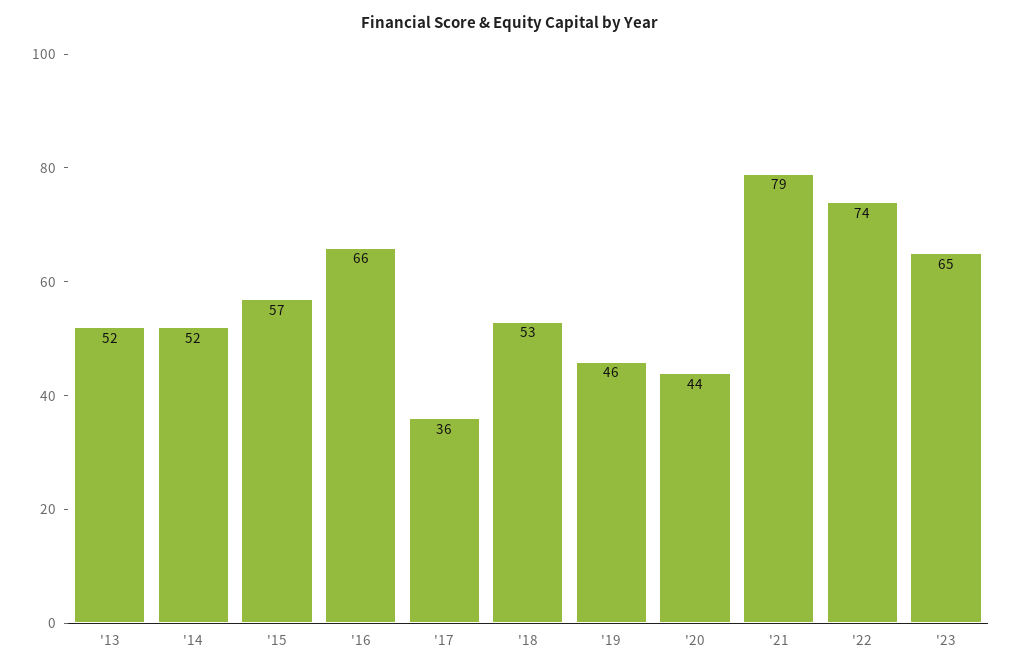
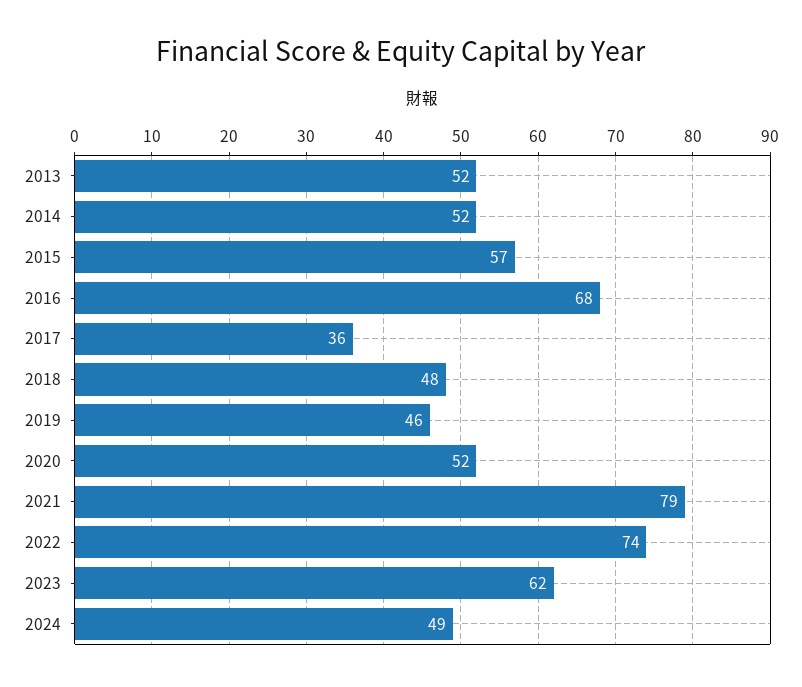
'16: 66 -> 68
'18: 53 -> 48
'20: 44 -> 52
'23: 65 -> 62
2024: none -> 49

